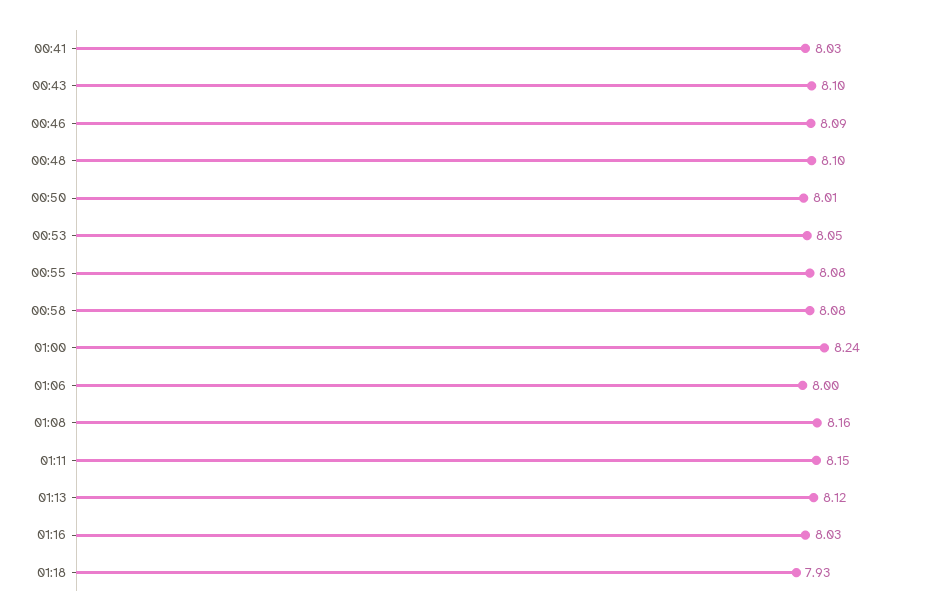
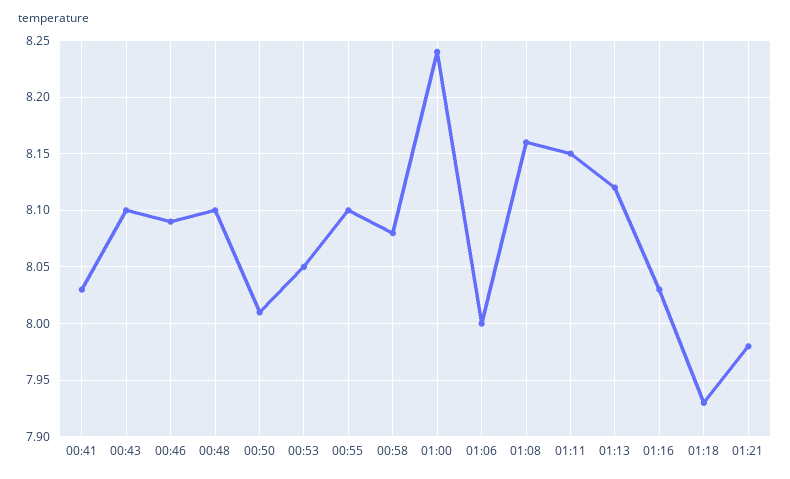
00:55: 8.08 -> 8.1
01:21: none -> 7.98

